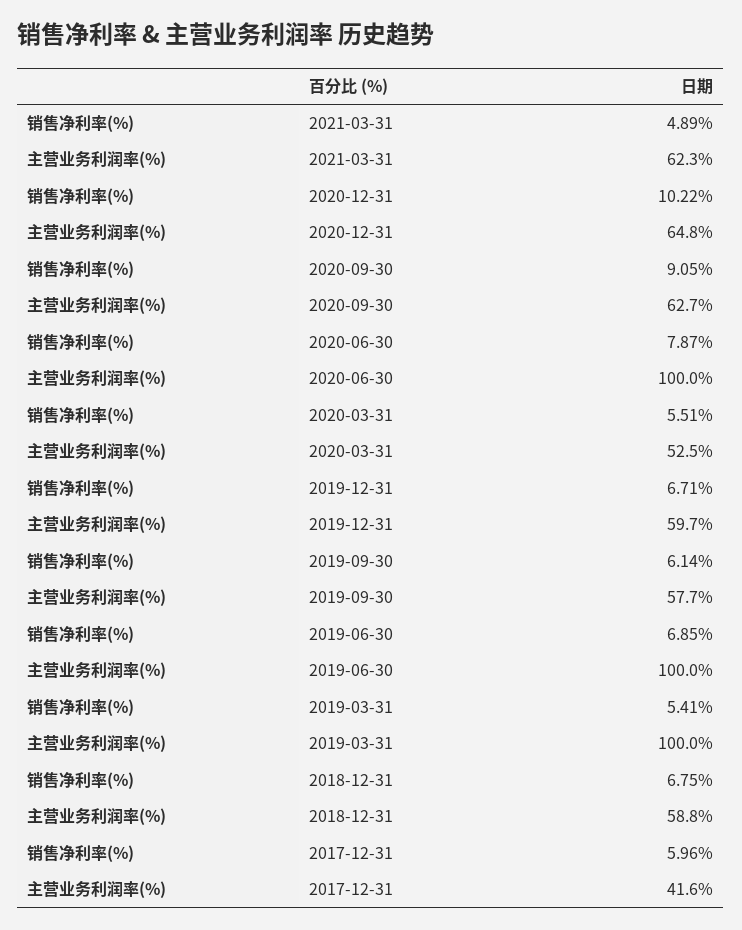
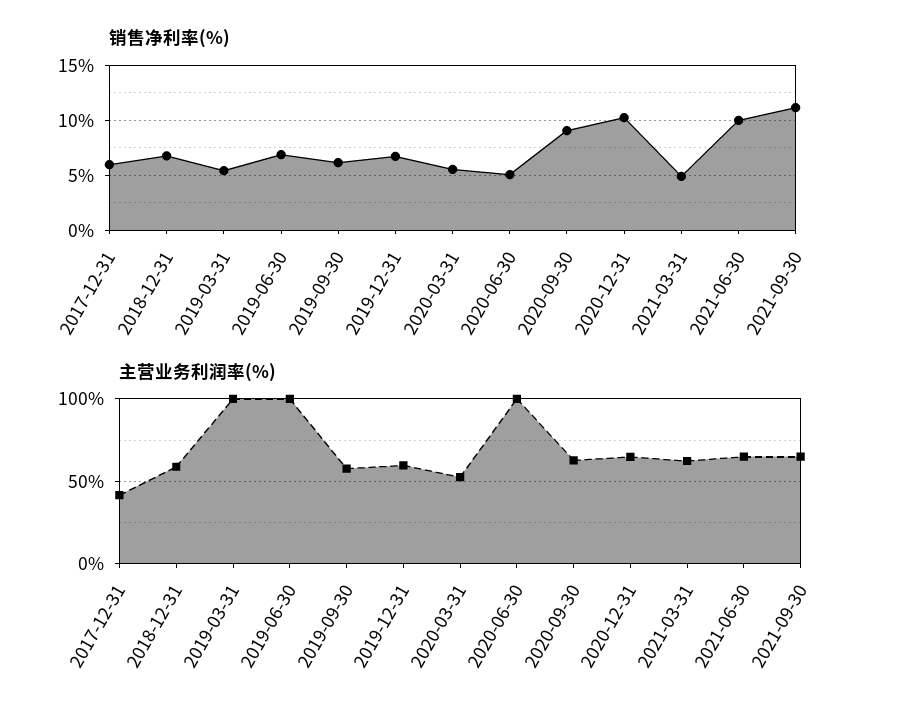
销售净利率(%), 2020-06-30: 7.87 -> 5
销售净利率(%), 2021-06-30: none -> 10
销售净利率(%), 2021-09-30: none -> 11
主营业务利润率(%), 2021-06-30: none -> 65
主营业务利润率(%), 2021-09-30: none -> 65

